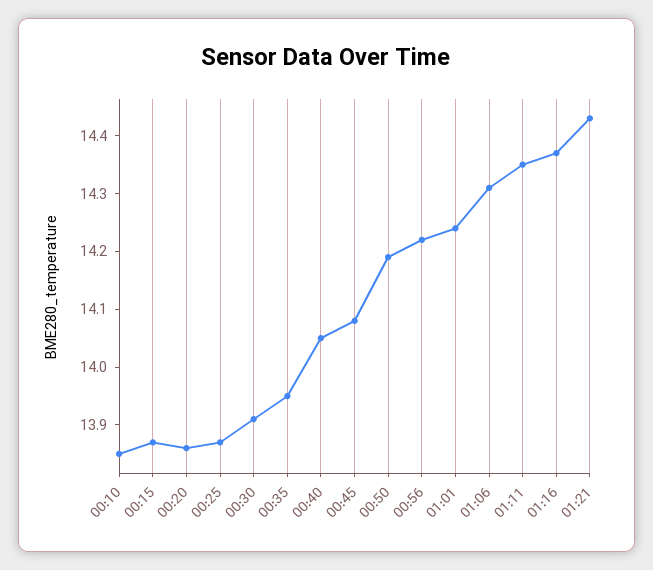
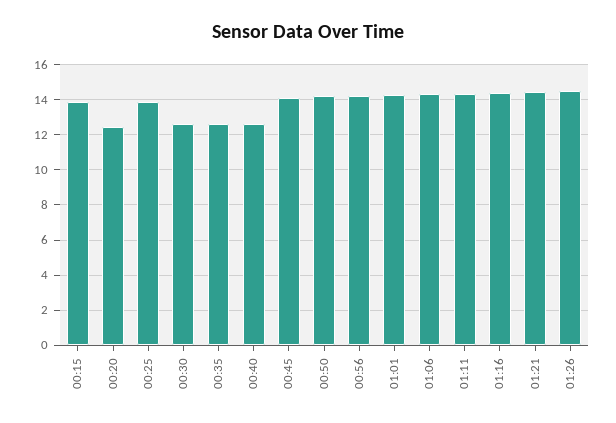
00:10: 13.85 -> none
00:20: 13.85 -> 12.5
00:30: 13.9 -> 12.5
00:35: 13.95 -> 12.5
00:40: 14.05 -> 12.5
01:26: none -> 14.5

